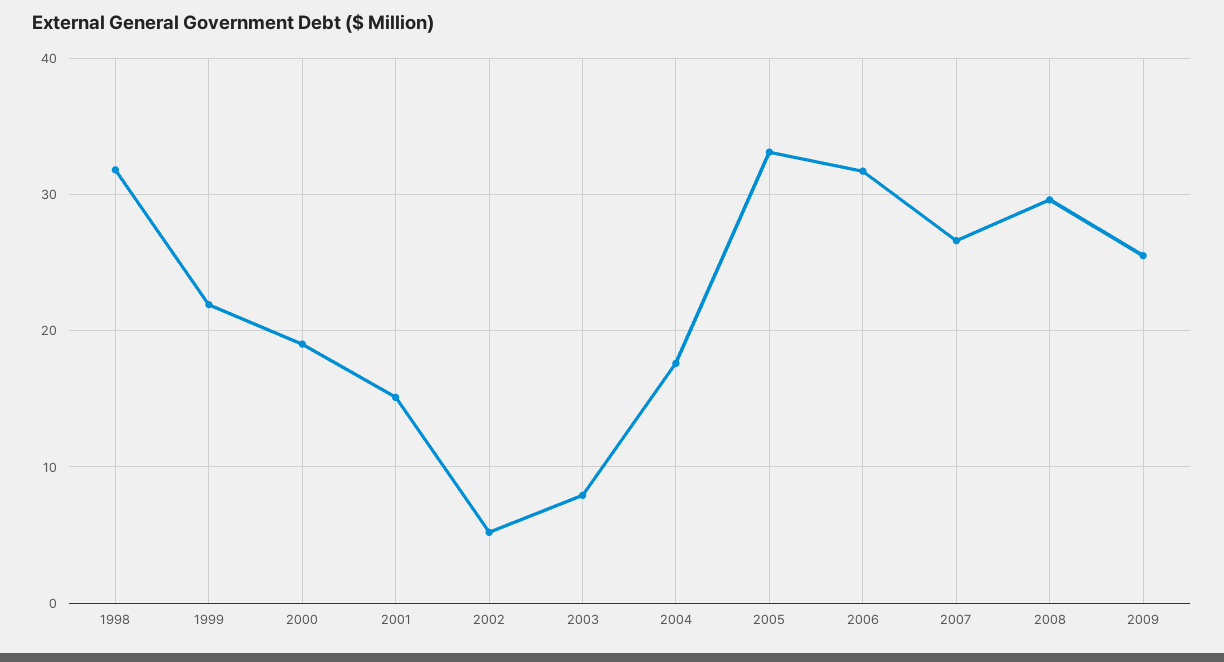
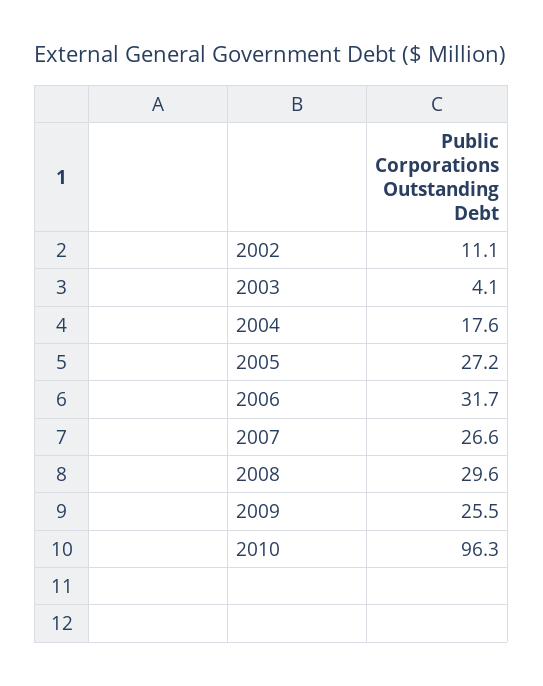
1998: 32 -> none
1999: 22 -> none
2000: 19 -> none
2001: 15 -> none
2002: 5 -> 11.1
2003: 8 -> 4.1
2005: 33 -> 27.2
2010: none -> 96.3

